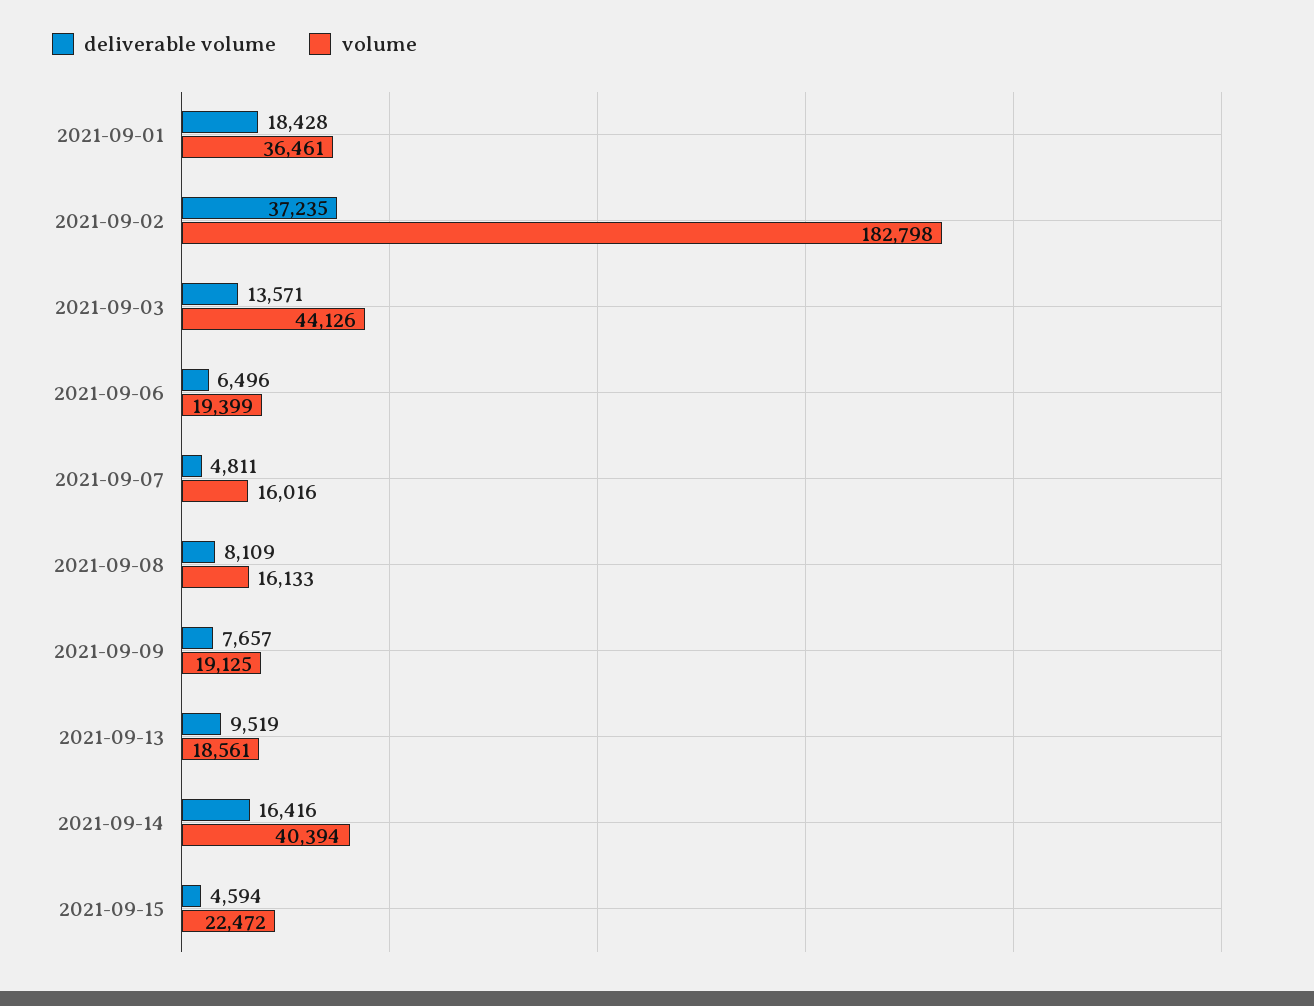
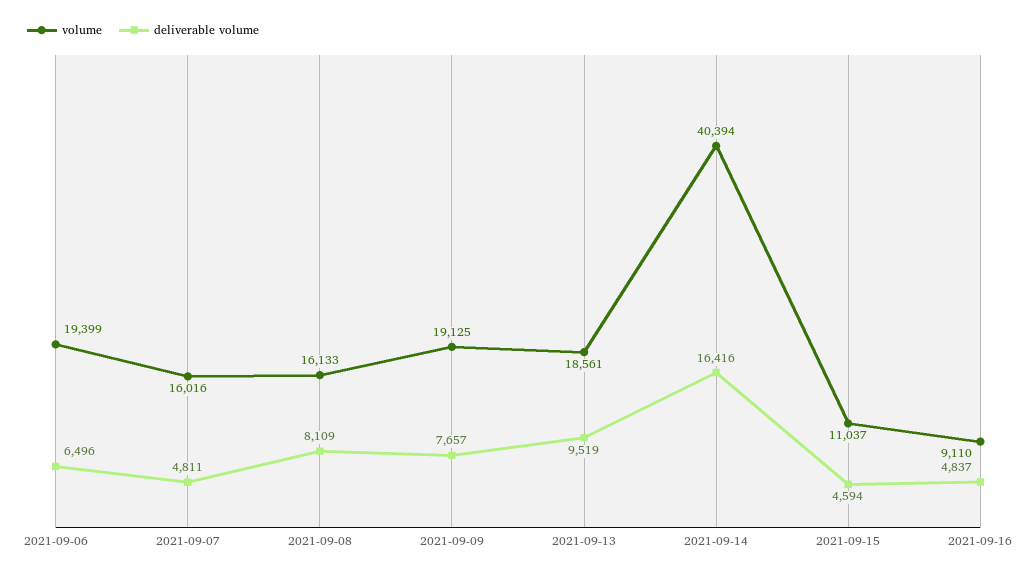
deliverable volume, 2021-09-01: 18428 -> none
volume, 2021-09-01: 36461 -> none
deliverable volume, 2021-09-02: 37235 -> none
volume, 2021-09-02: 182798 -> none
deliverable volume, 2021-09-03: 13571 -> none
volume, 2021-09-03: 44126 -> none
volume, 2021-09-15: 22472 -> 11037
volume, 2021-09-16: none -> 9110
deliverable volume, 2021-09-16: none -> 4837

